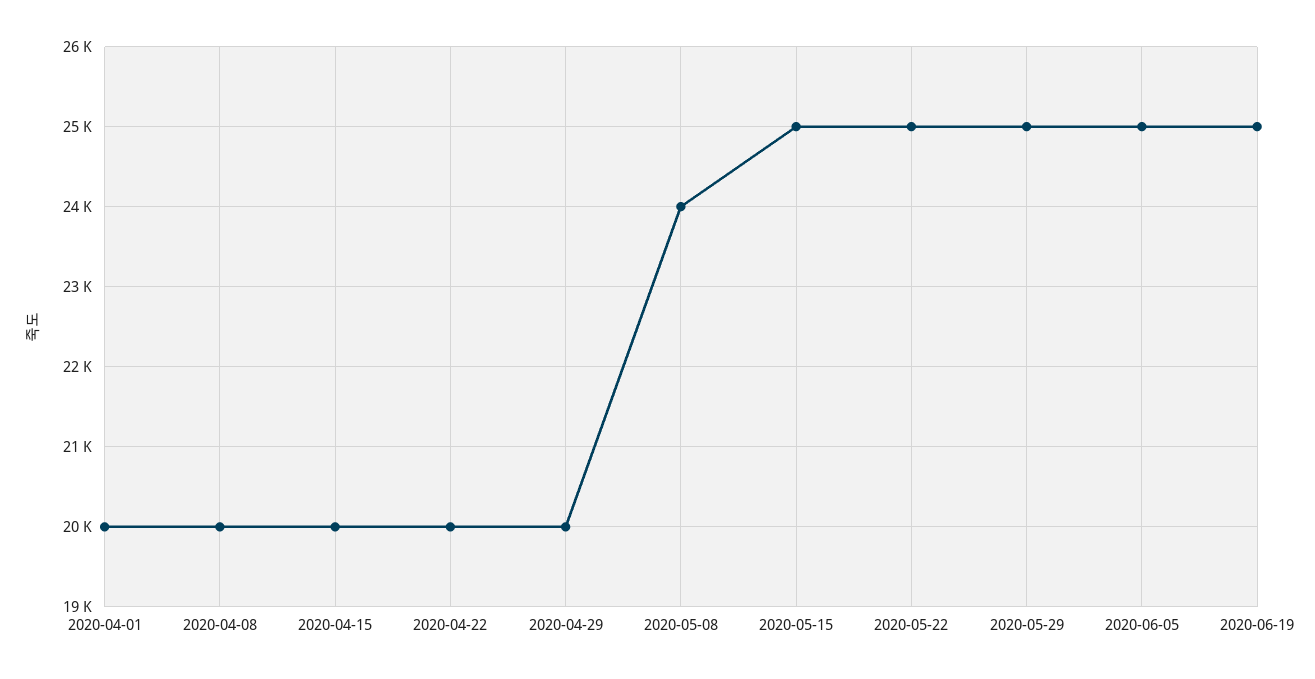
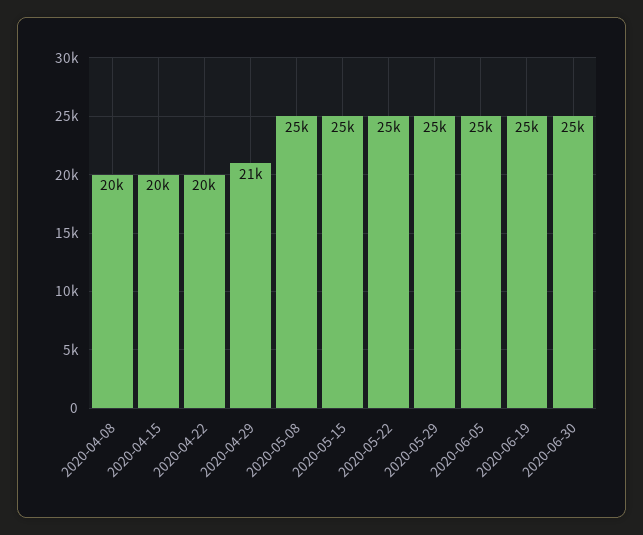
2020-04-01: 20000 -> none
2020-04-29: 20000 -> 21000
2020-05-08: 24000 -> 25000
2020-06-30: none -> 25000

